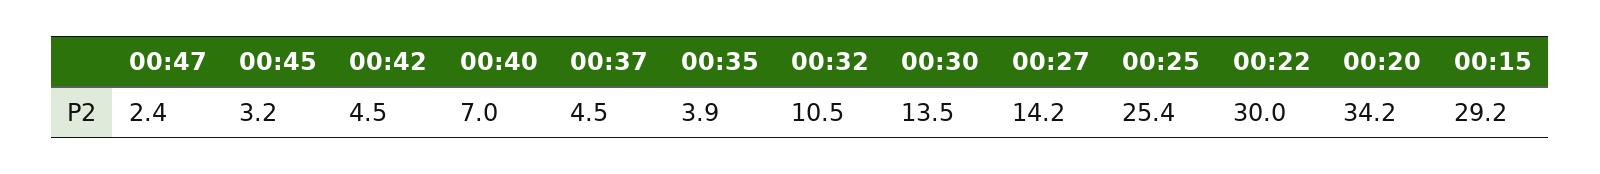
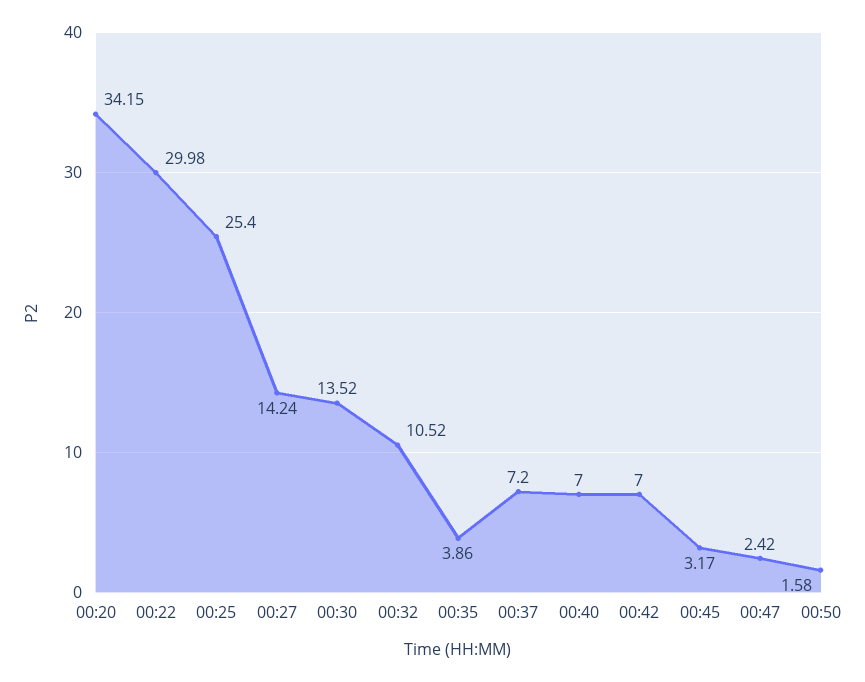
00:42: 4.5 -> 7
00:37: 4.5 -> 7.2
00:15: 29.2 -> none
00:50: none -> 1.58

